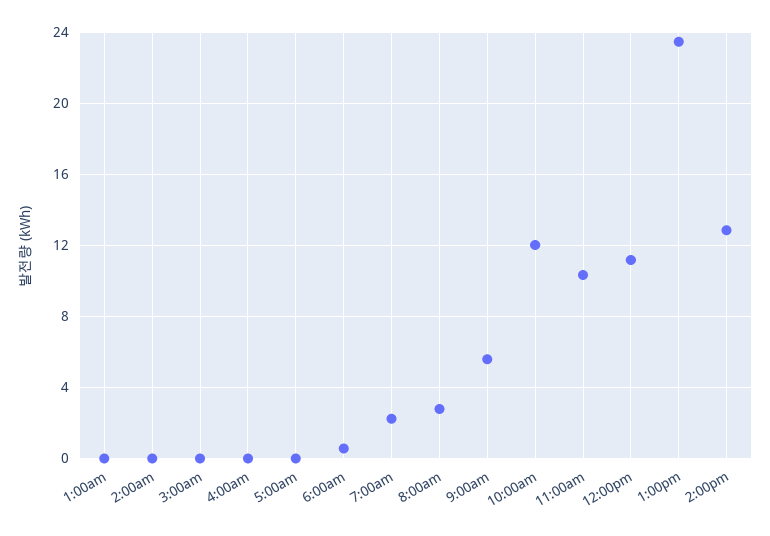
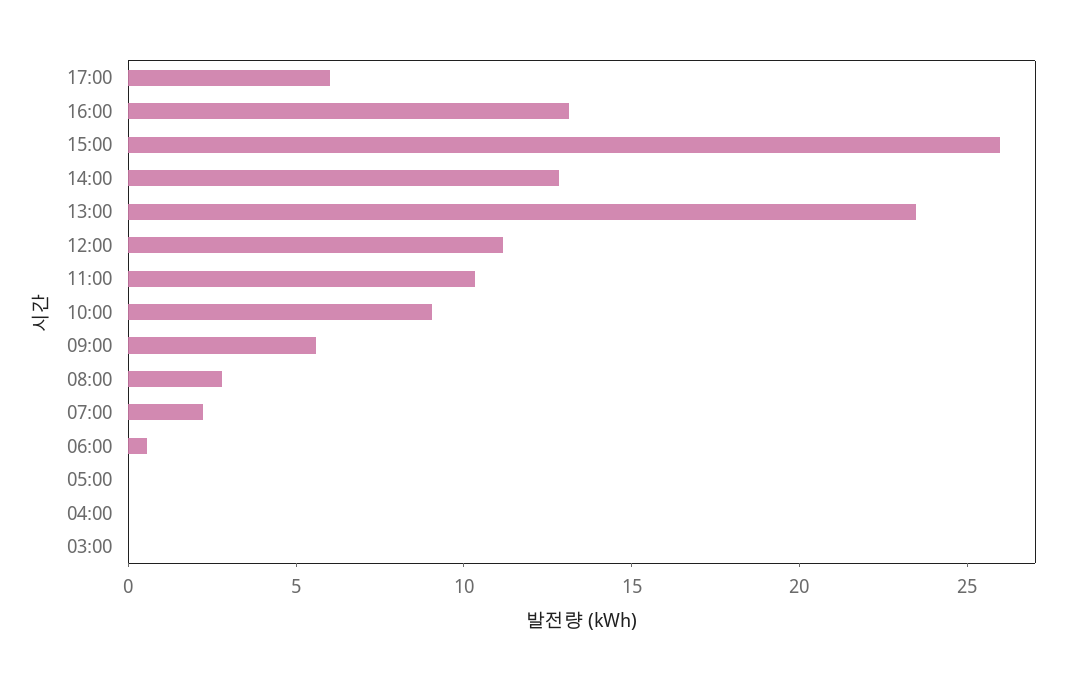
1:00am: 0 -> none
2:00am: 0 -> none
10:00am: 12 -> 9
17:00: none -> 6
16:00: none -> 13
15:00: none -> 26

